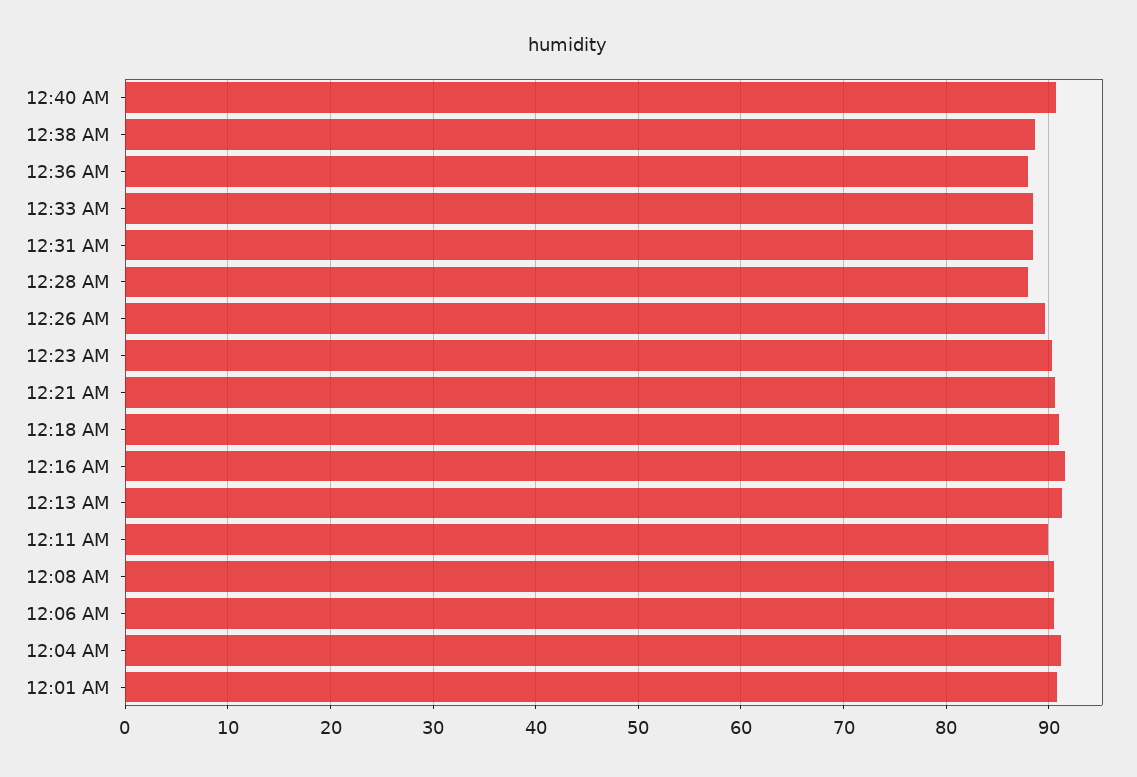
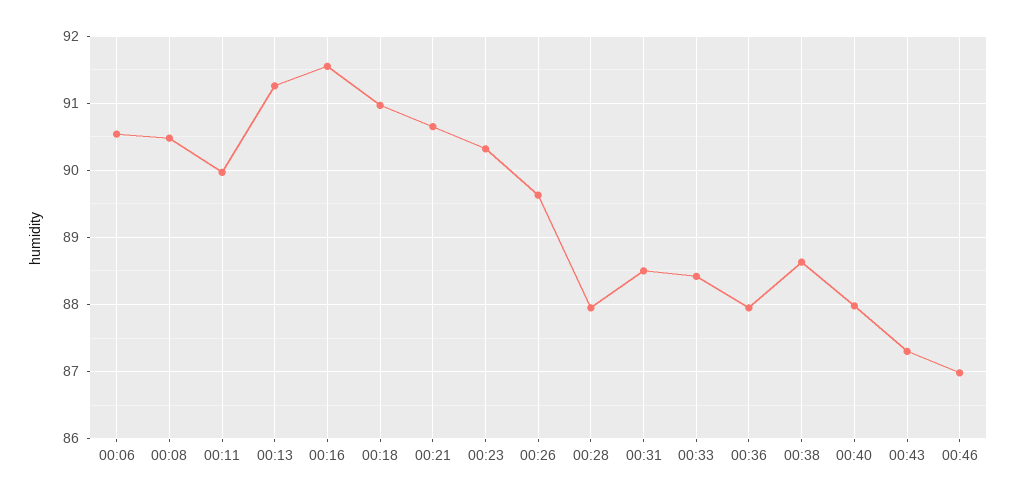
12:40 AM: 91 -> 88
12:04 AM: 91 -> none
12:01 AM: 91 -> none
00:43: none -> 87.3
00:46: none -> 87

